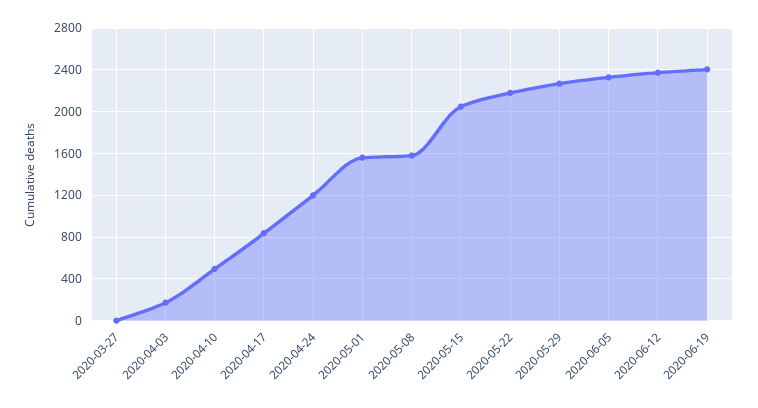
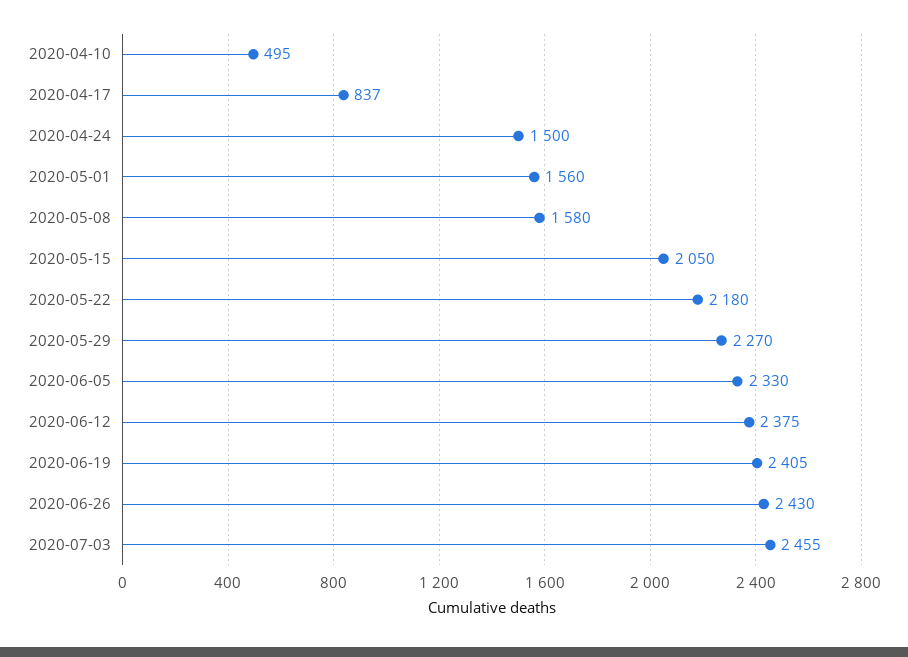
2020-03-27: 0 -> none
2020-04-03: 200 -> none
2020-04-24: 1200 -> 1500
2020-06-26: none -> 2430
2020-07-03: none -> 2455

